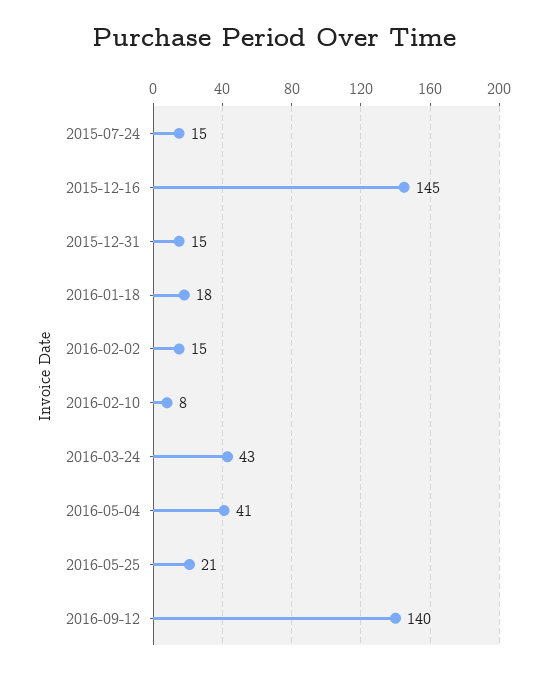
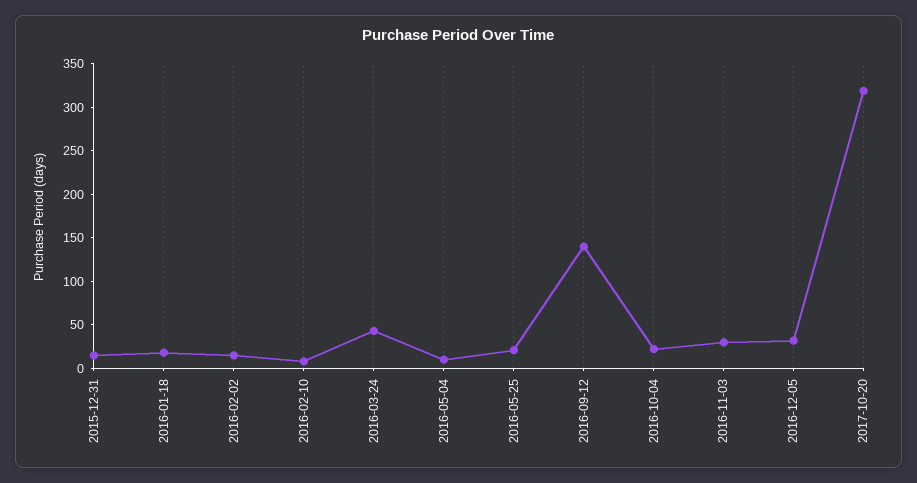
2015-07-24: 15 -> none
2015-12-16: 145 -> none
2016-05-04: 41 -> 10
2016-10-04: none -> 20
2016-11-03: none -> 30
2016-12-05: none -> 30
2017-10-20: none -> 320

